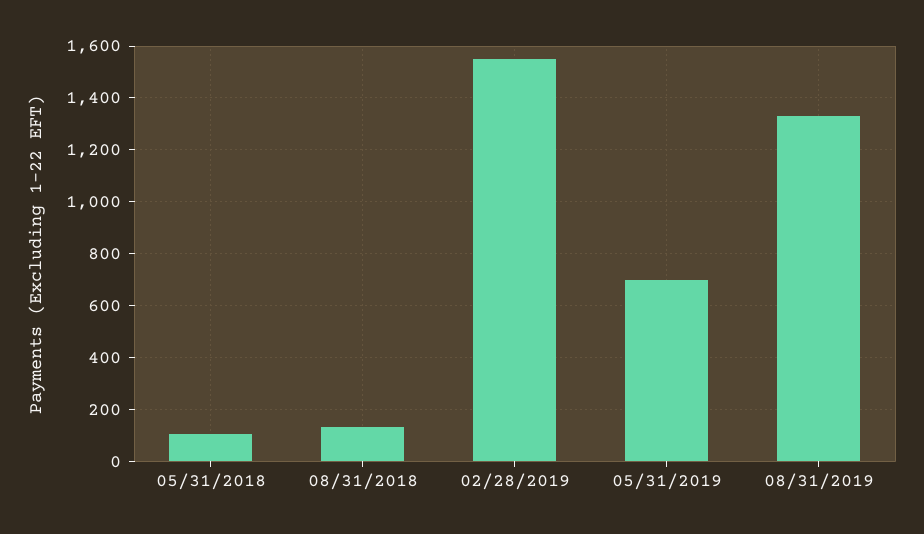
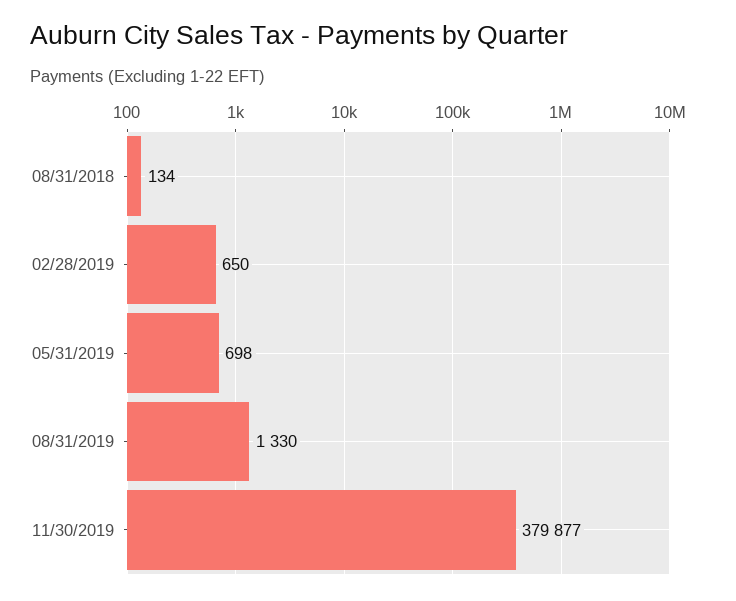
05/31/2018: 100 -> none
02/28/2019: 1550 -> 650
11/30/2019: none -> 379877

